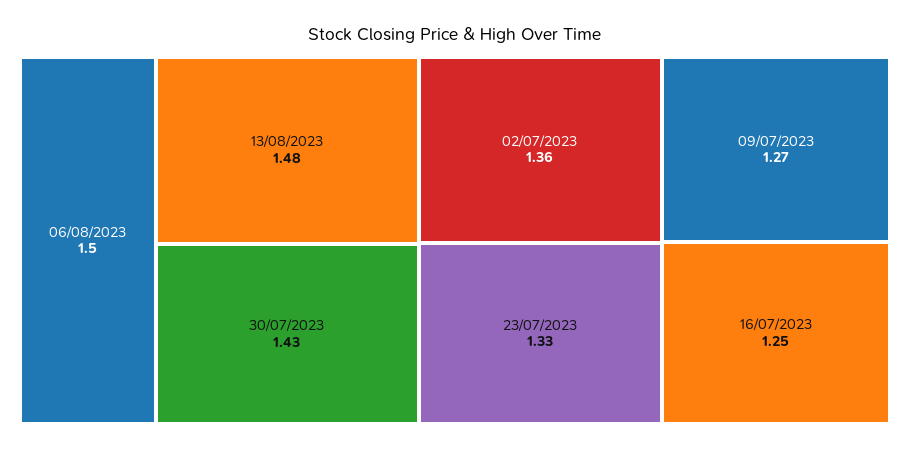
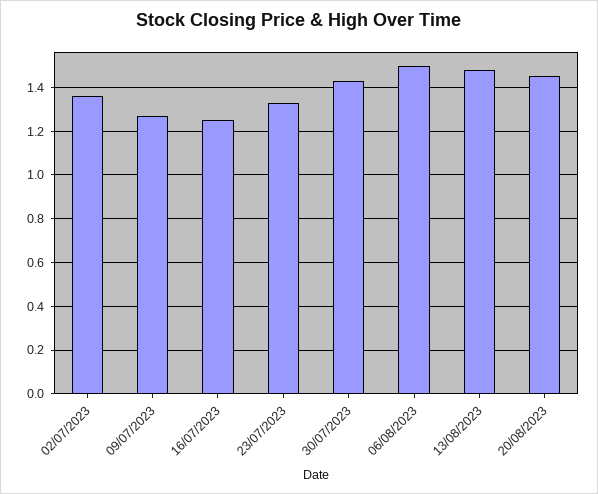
20/08/2023: none -> 1.45

